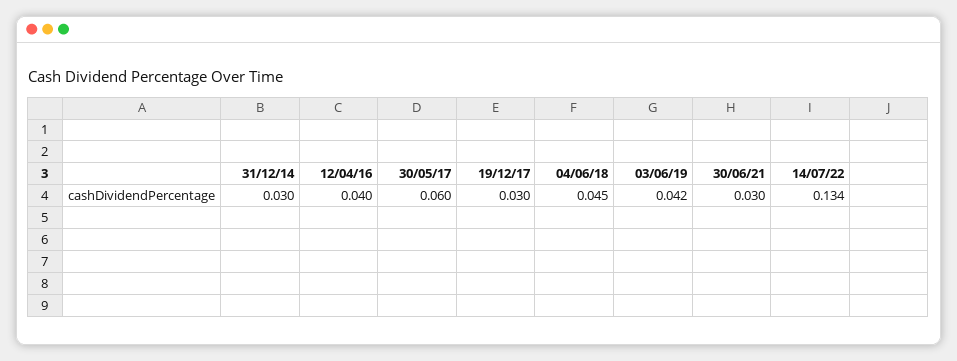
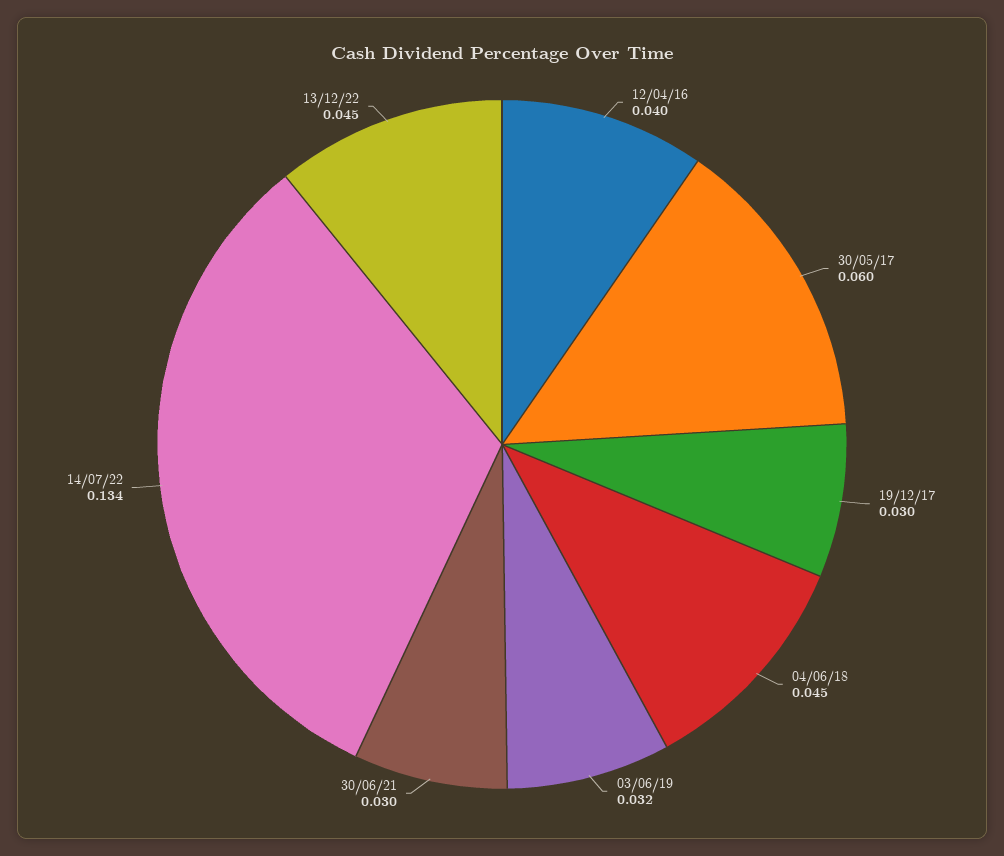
31/12/14: 0.03 -> none
03/06/19: 0.042 -> 0.032
13/12/22: none -> 0.045

